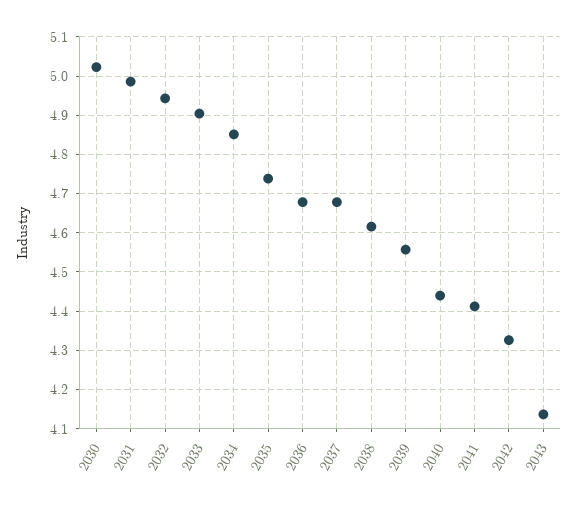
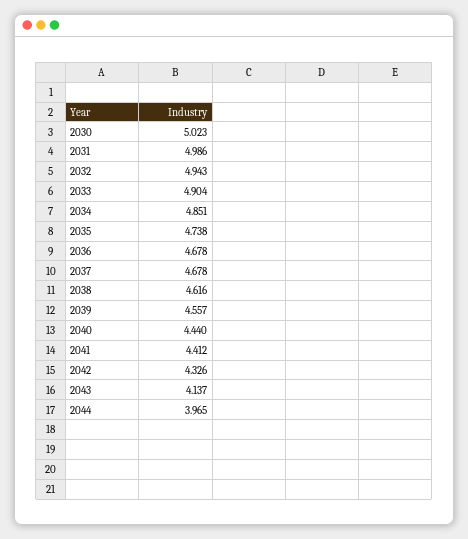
2044: none -> 3.965

